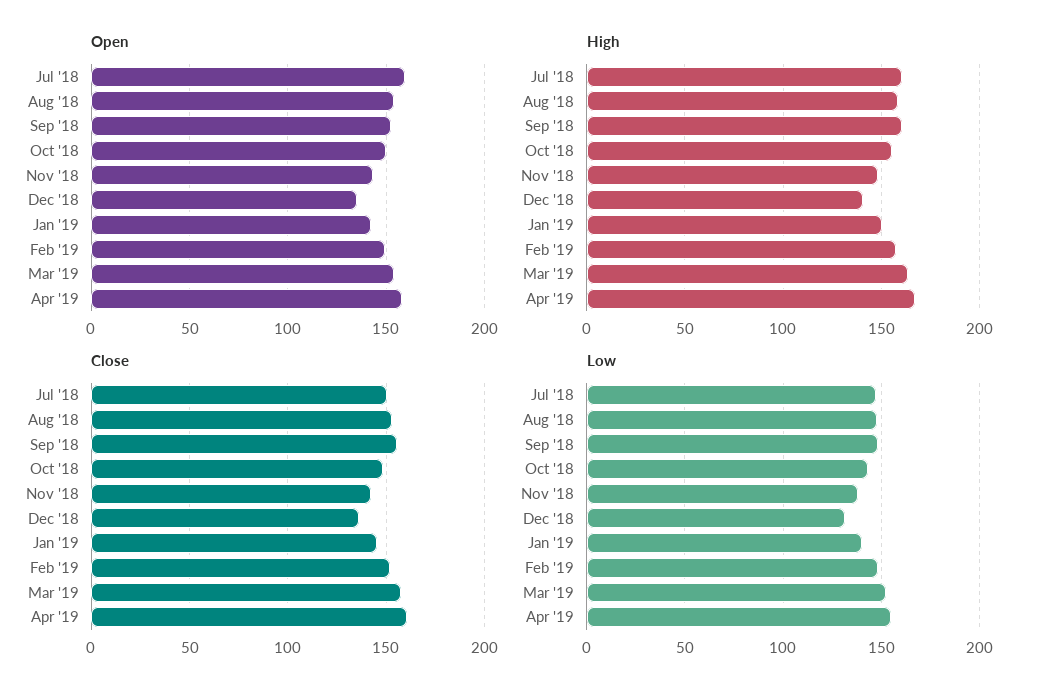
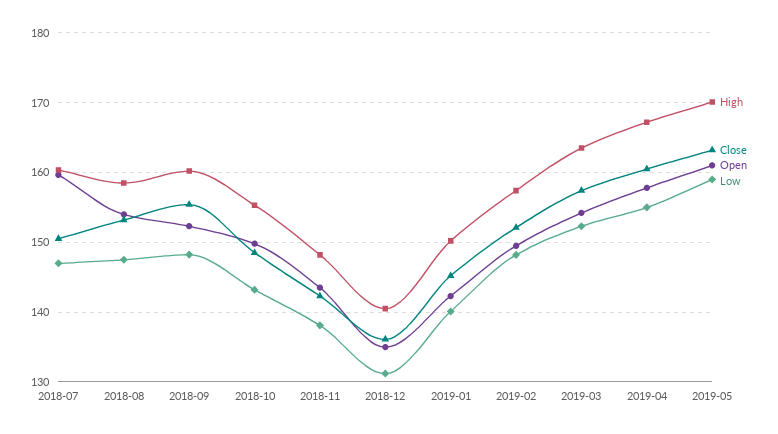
High, 2019-05: none -> 170
Close, 2019-05: none -> 163
Open, 2019-05: none -> 161
Low, 2019-05: none -> 159

